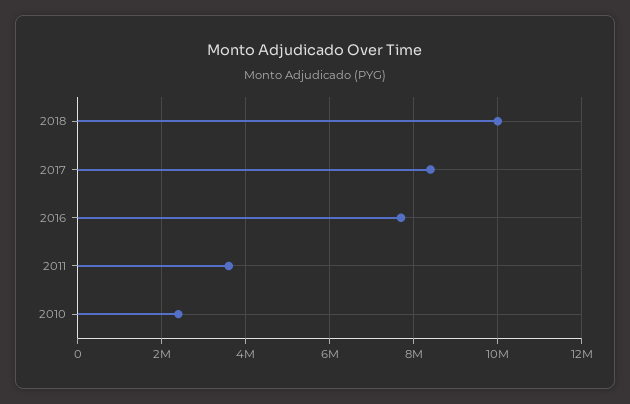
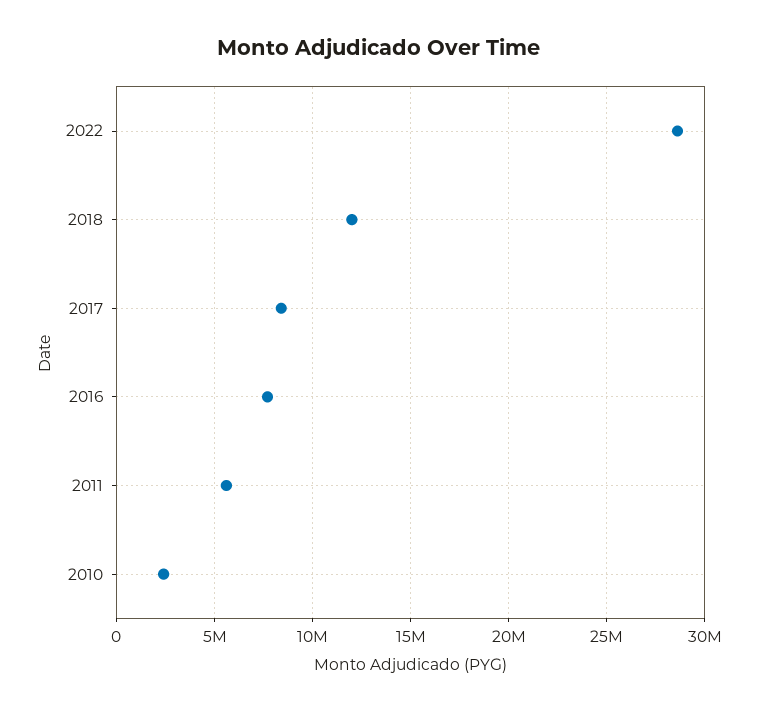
2018: 10000000 -> 12000000
2011: 3600000 -> 5500000
2022: none -> 28500000

